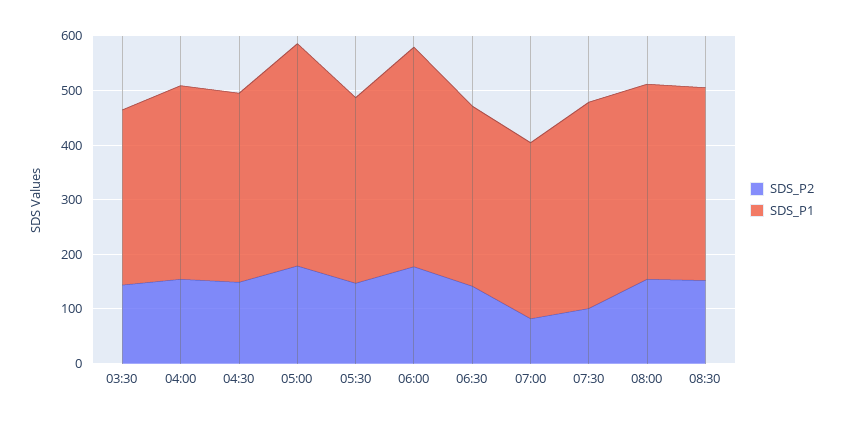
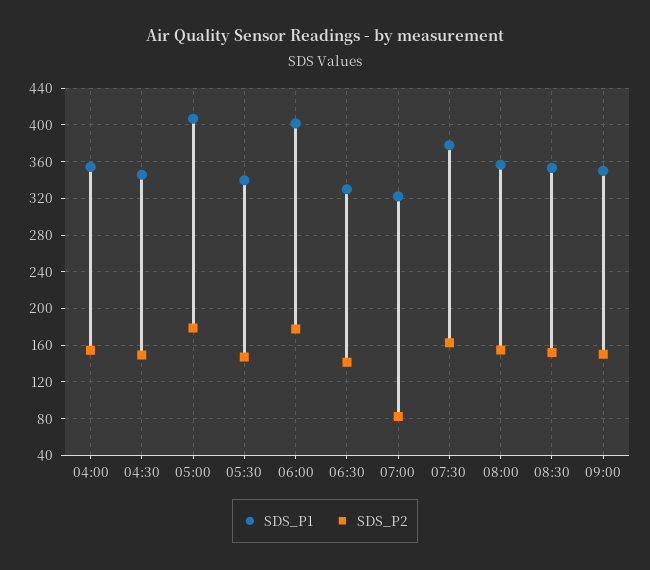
SDS_P2, 03:30: 140 -> none
SDS_P1, 03:30: 320 -> none
SDS_P2, 07:30: 100 -> 160
SDS_P1, 09:00: none -> 350
SDS_P2, 09:00: none -> 150

